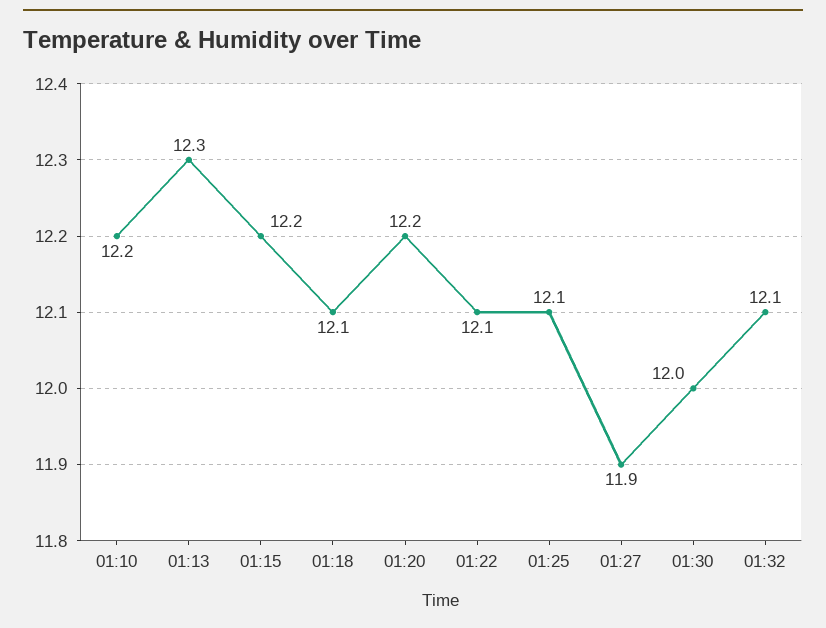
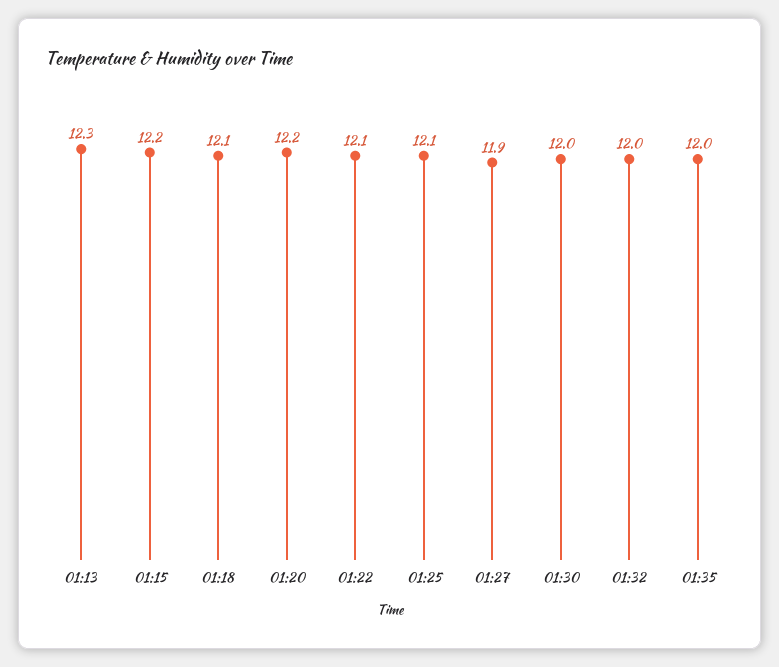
01:10: 12.2 -> none
01:32: 12.1 -> 12
01:35: none -> 12

